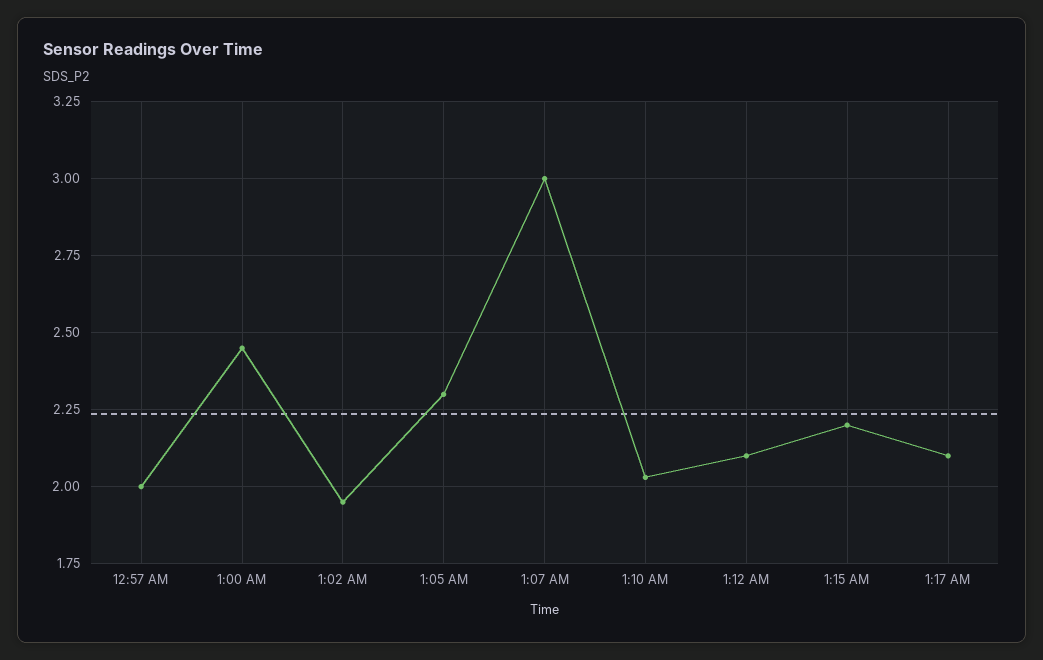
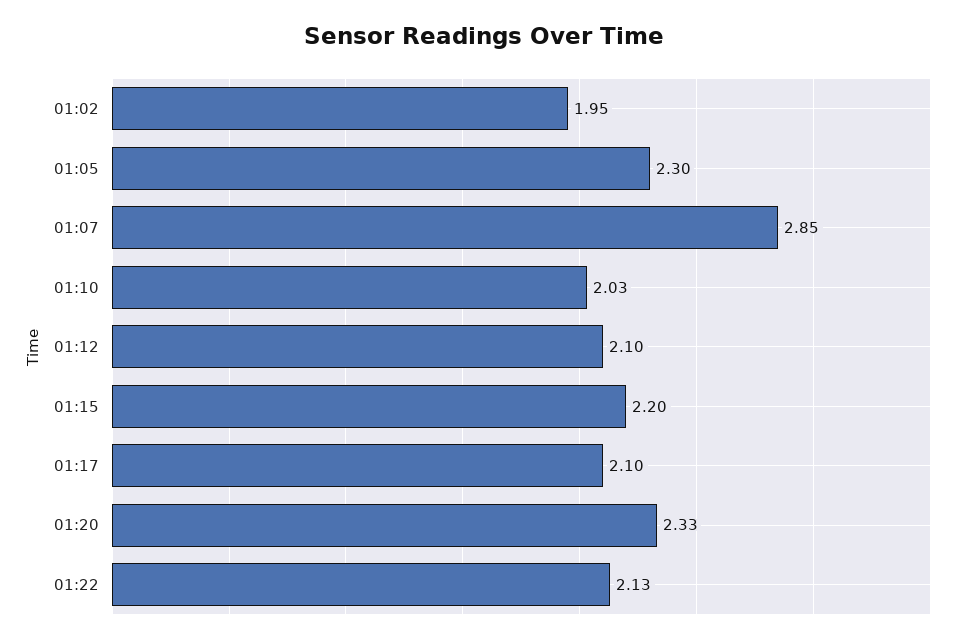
12:57 AM: 2 -> none
1:00 AM: 2.45 -> none
1:07 AM: 3 -> 2.85
01:20: none -> 2.33
01:22: none -> 2.13

